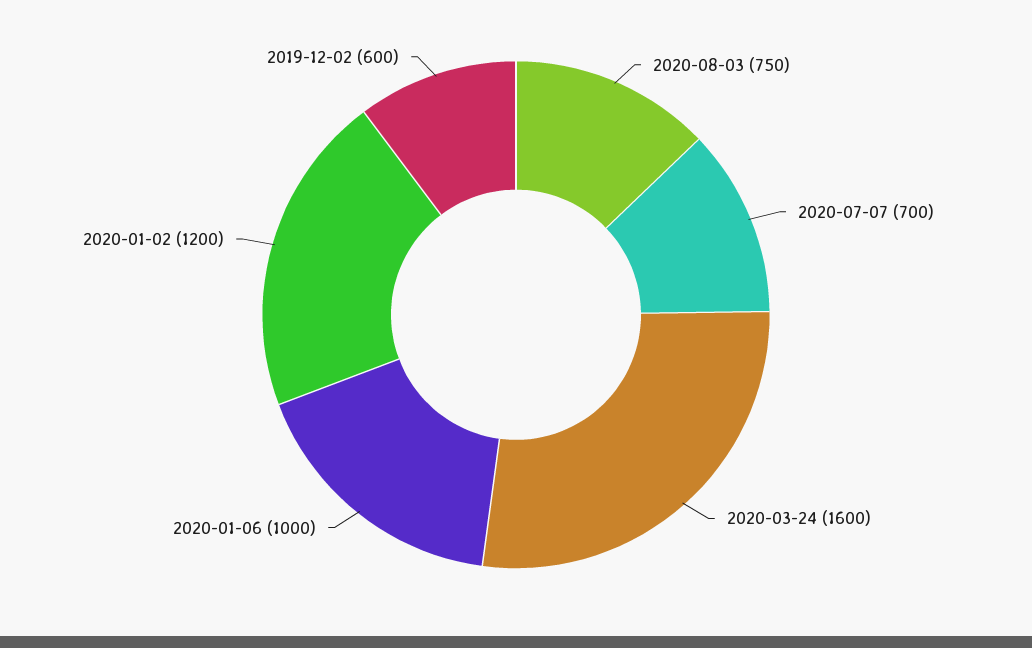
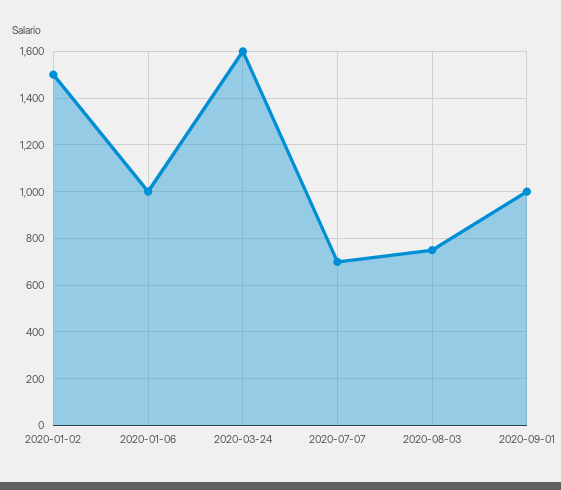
2020-01-02: 1200 -> 1500
2019-12-02: 600 -> none
2020-09-01: none -> 1000

